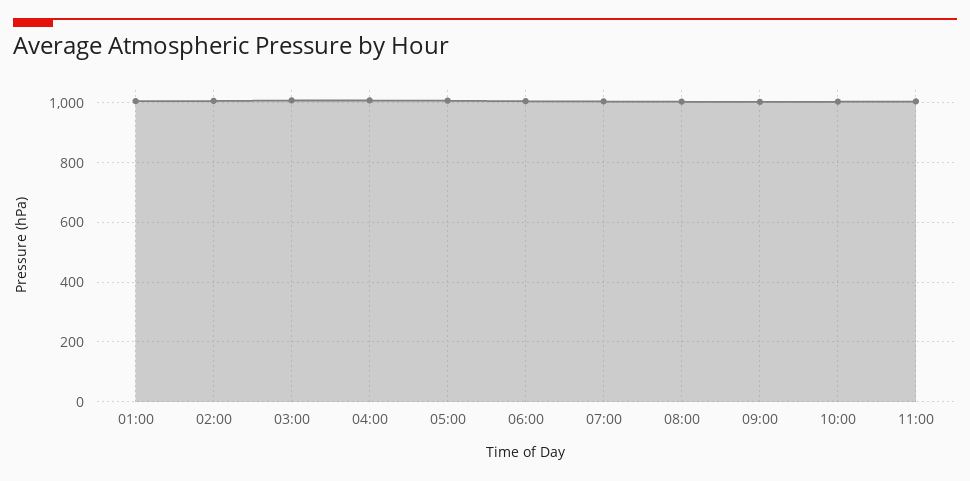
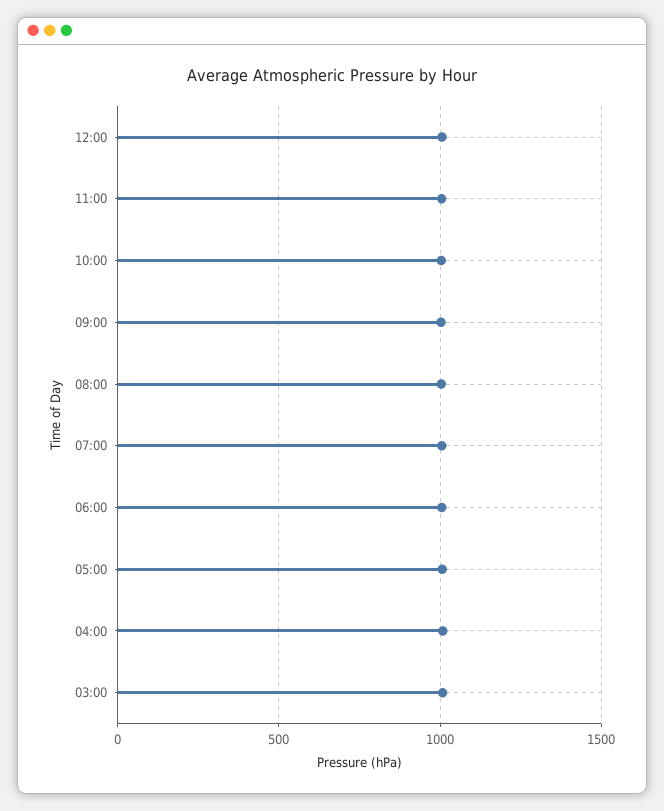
01:00: 1000 -> none
02:00: 1000 -> none
12:00: none -> 1000

